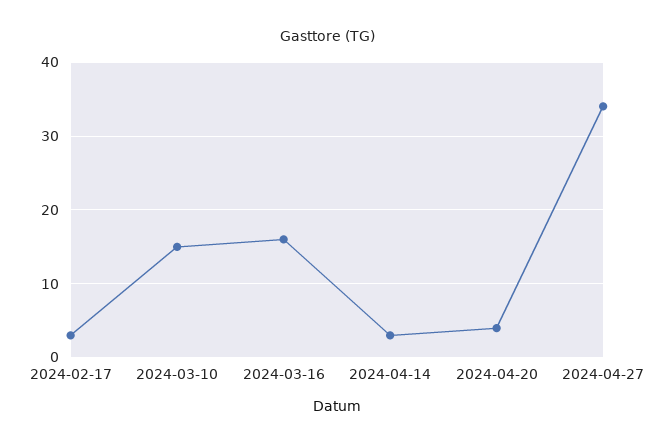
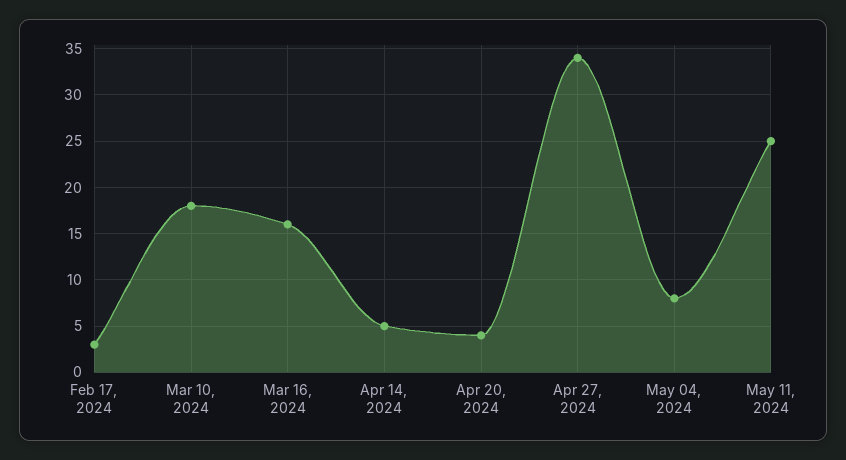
2024-03-10: 15 -> 18
2024-04-14: 3 -> 5
May 04, 2024: none -> 8
May 11, 2024: none -> 25

